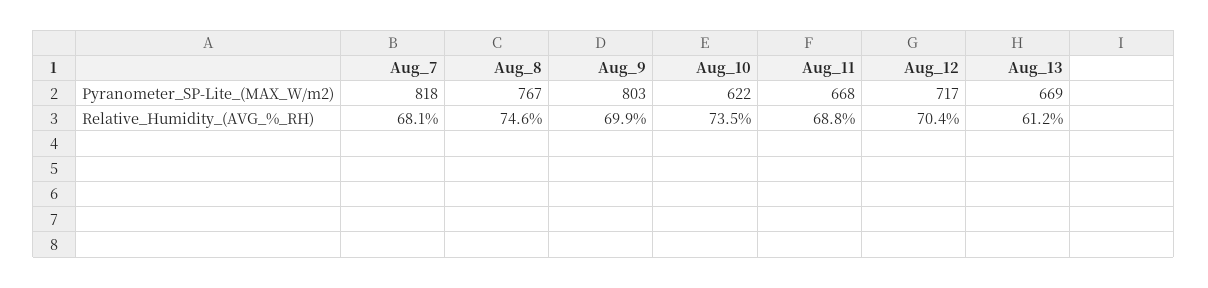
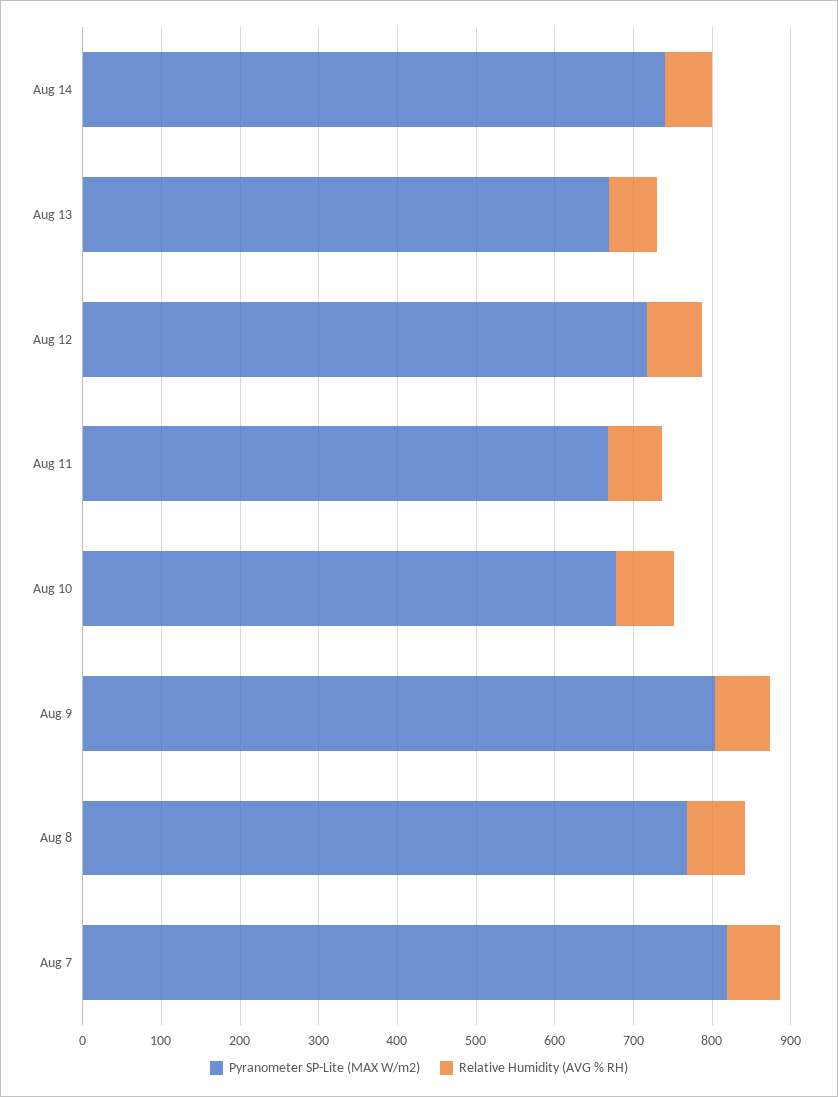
Pyranometer_SP-Lite_(MAX_W/m2), Aug_10: 622 -> 680
Pyranometer_SP-Lite_(MAX_W/m2), Aug 14: none -> 740
Relative_Humidity_(AVG_%_RH), Aug 14: none -> 60

